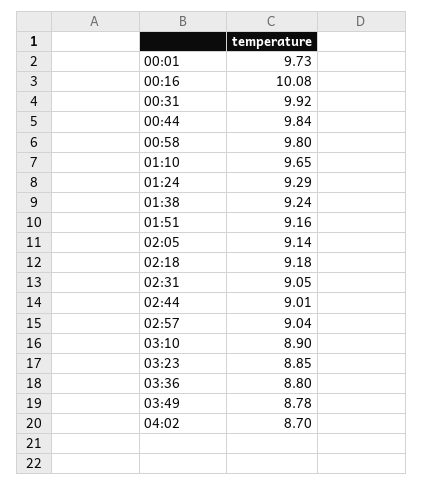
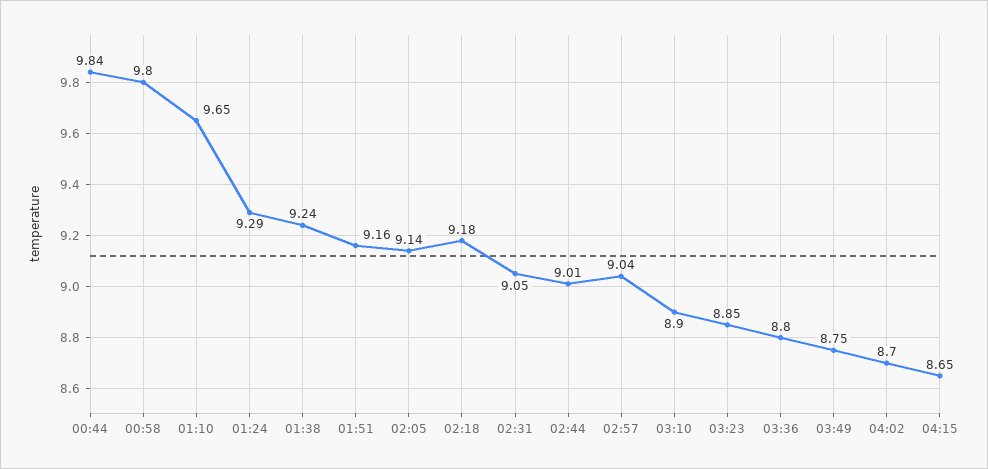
00:01: 9.73 -> none
00:16: 10.08 -> none
00:31: 9.92 -> none
03:49: 8.78 -> 8.75
04:15: none -> 8.65

